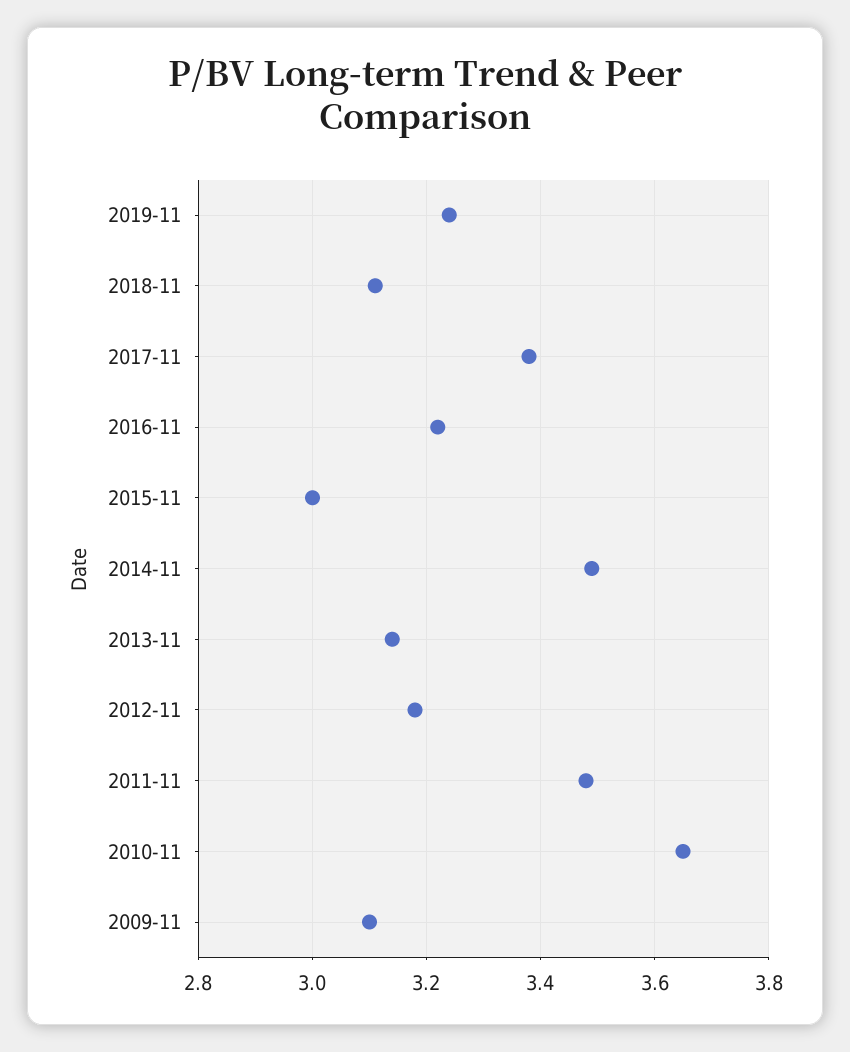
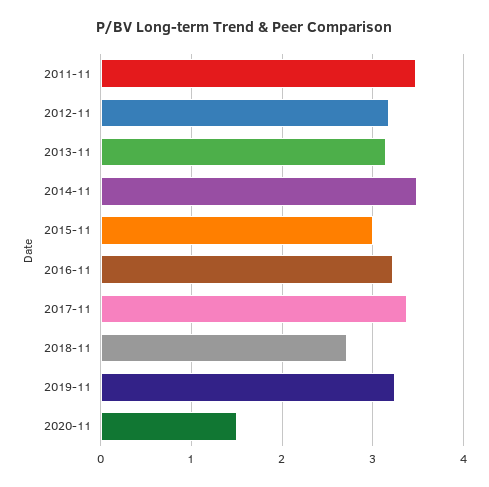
2018-11: 3.1 -> 2.7
2010-11: 3.65 -> none
2009-11: 3.1 -> none
2020-11: none -> 1.5

